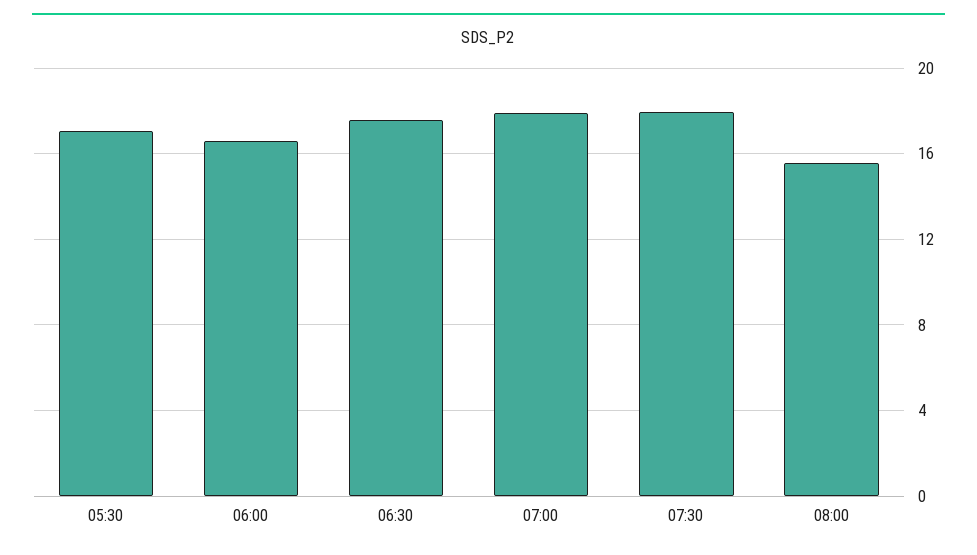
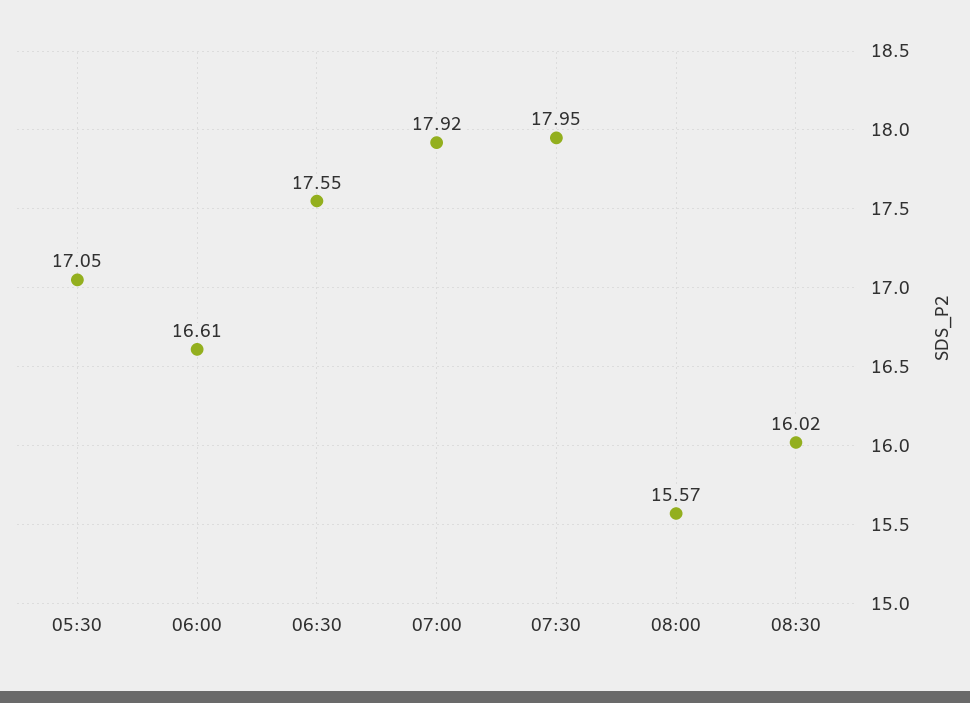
08:30: none -> 16.02

